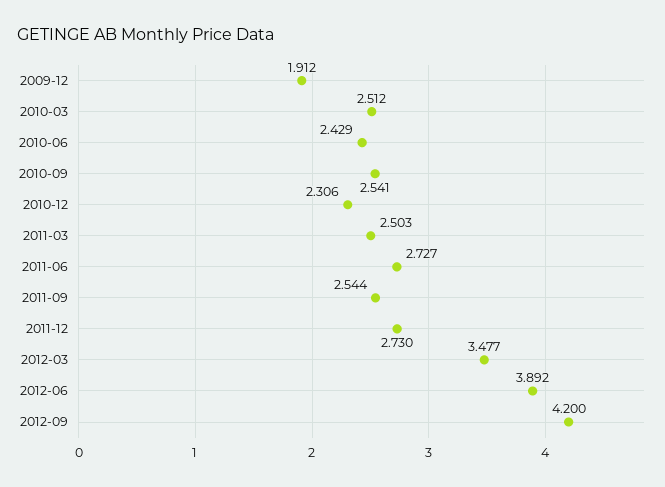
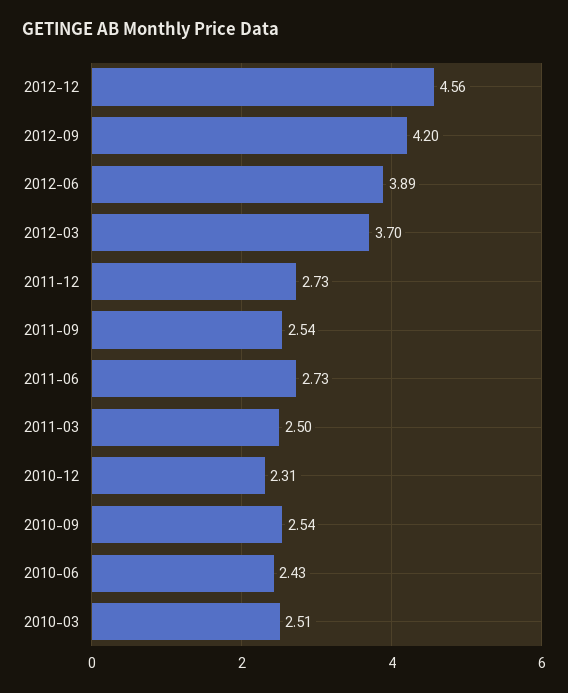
2009-12: 1.912 -> none
2012-03: 3.477 -> 3.7
2012-12: none -> 4.56

